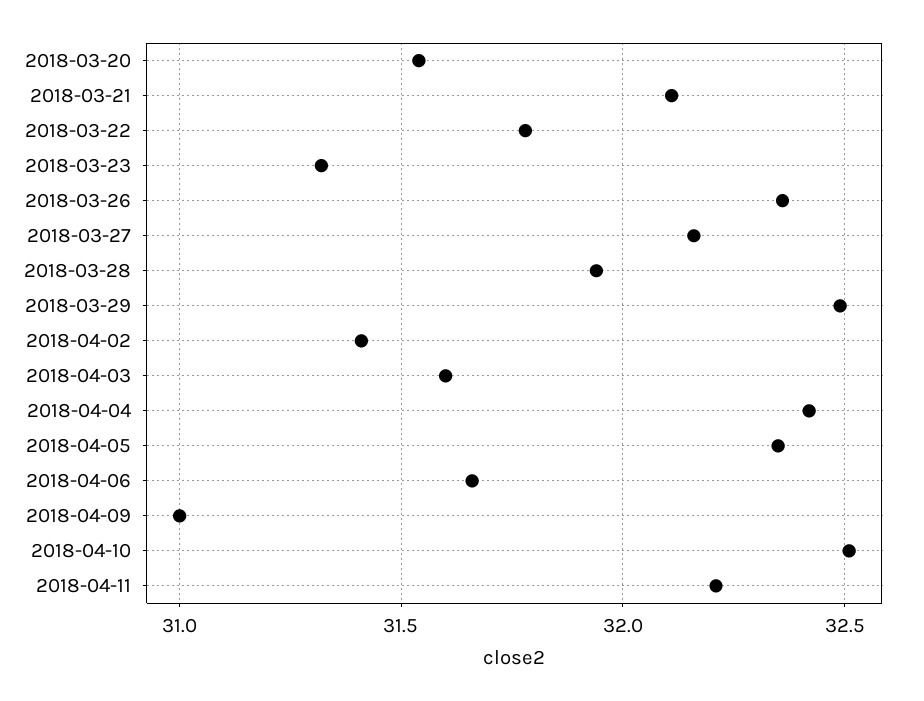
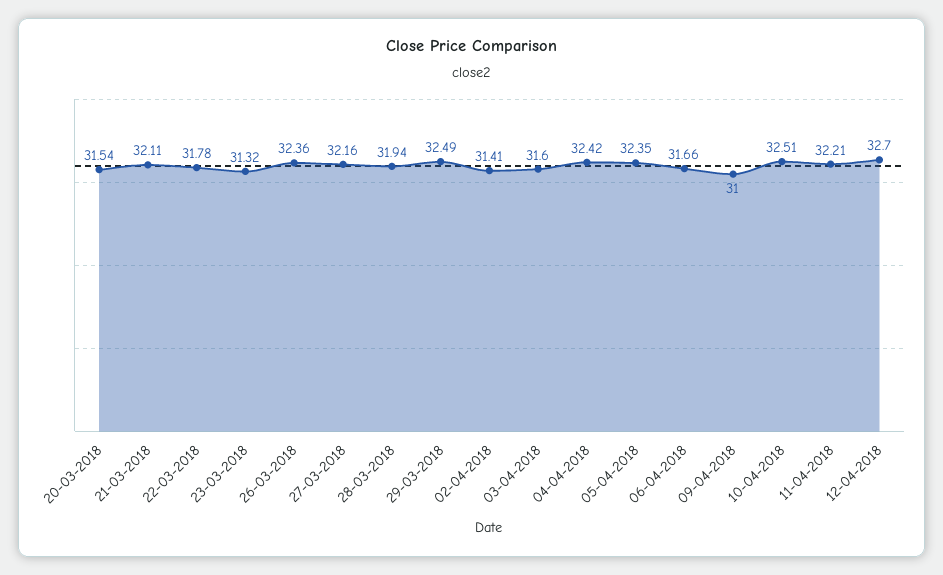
12-04-2018: none -> 32.7

